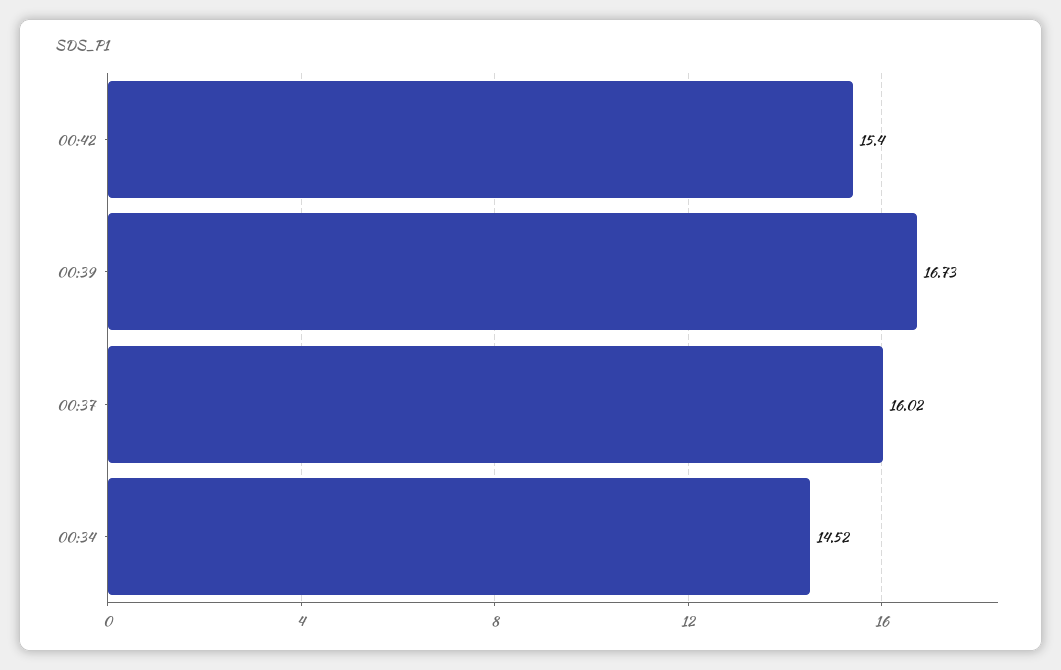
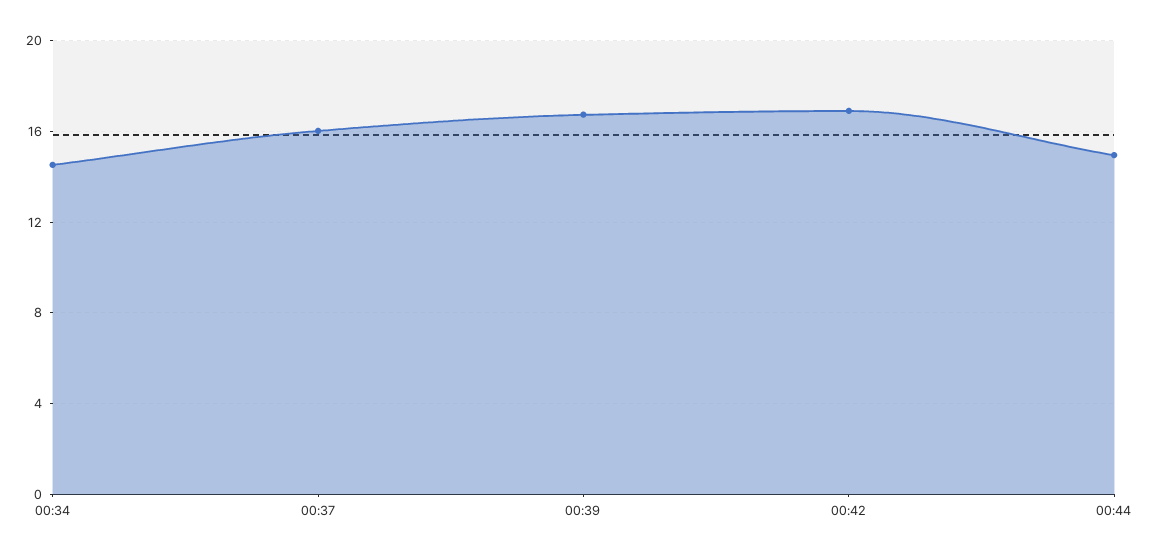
00:42: 15.4 -> 17
00:44: none -> 15

